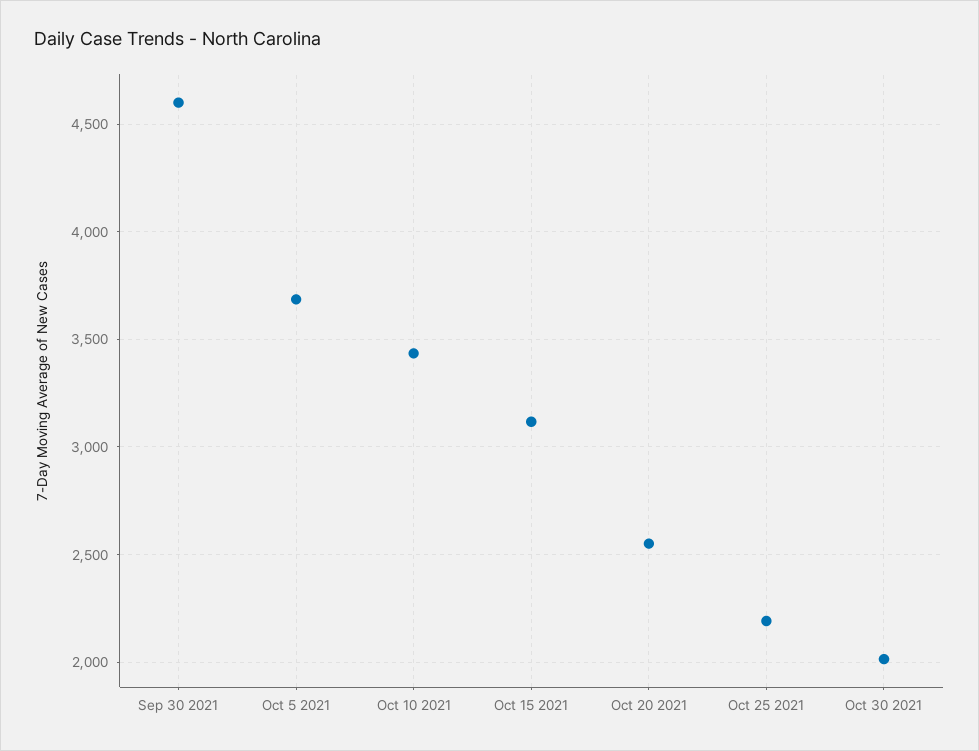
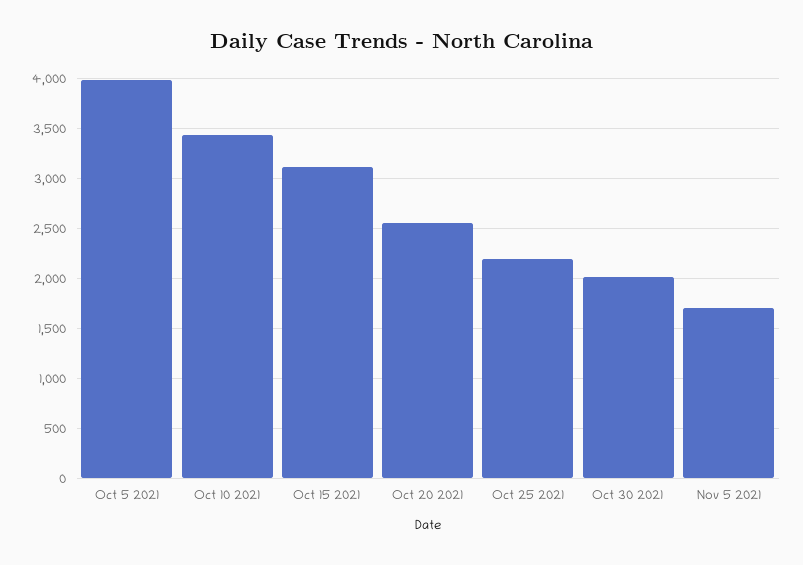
Sep 30 2021: 4600 -> none
Oct 5 2021: 3700 -> 4000
Nov 5 2021: none -> 1700

